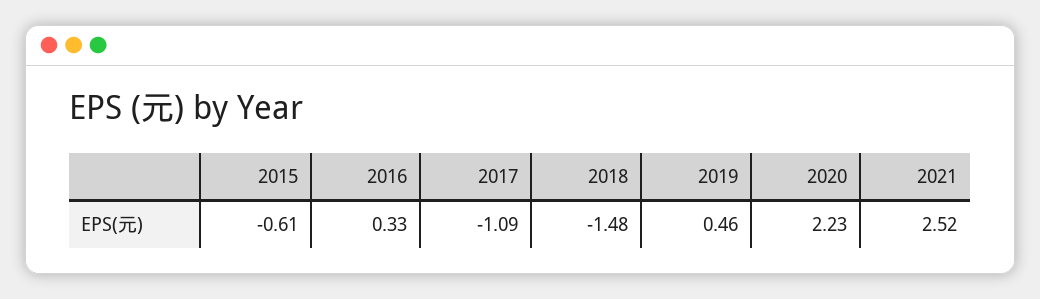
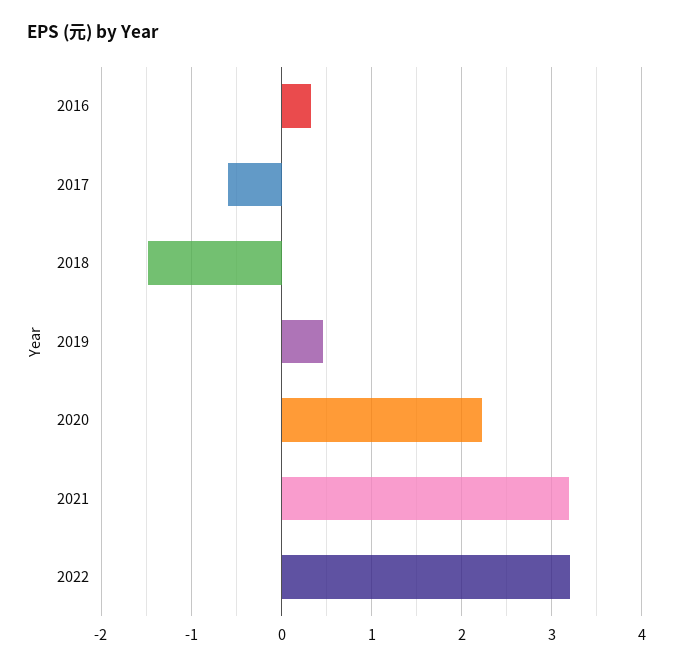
2015: -0.61 -> none
2017: -1.09 -> -0.6
2021: 2.52 -> 3.2
2022: none -> 3.2

